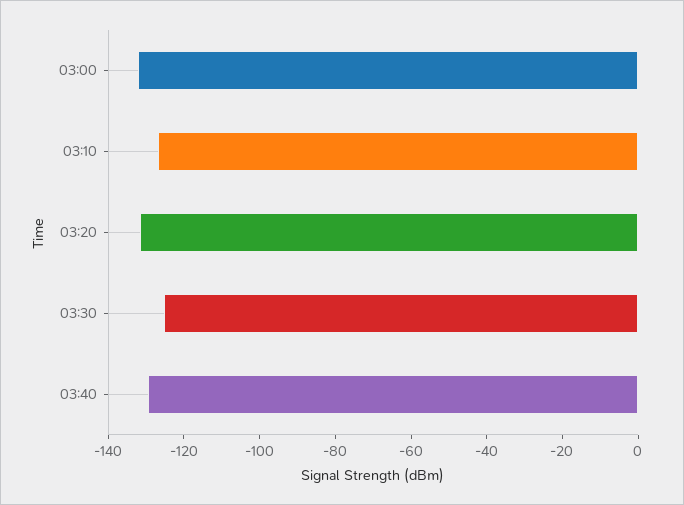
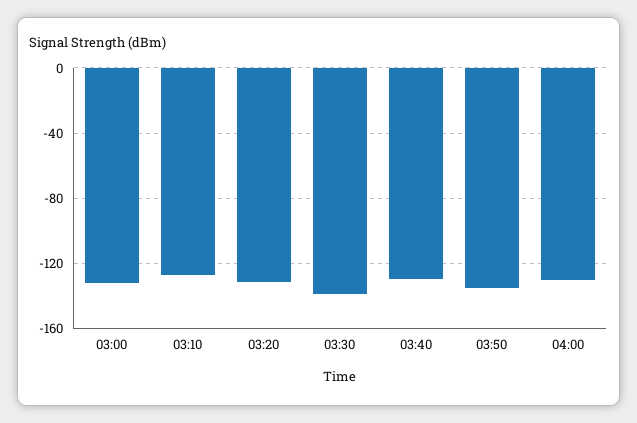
03:30: -125 -> -140
03:50: none -> -135
04:00: none -> -130

